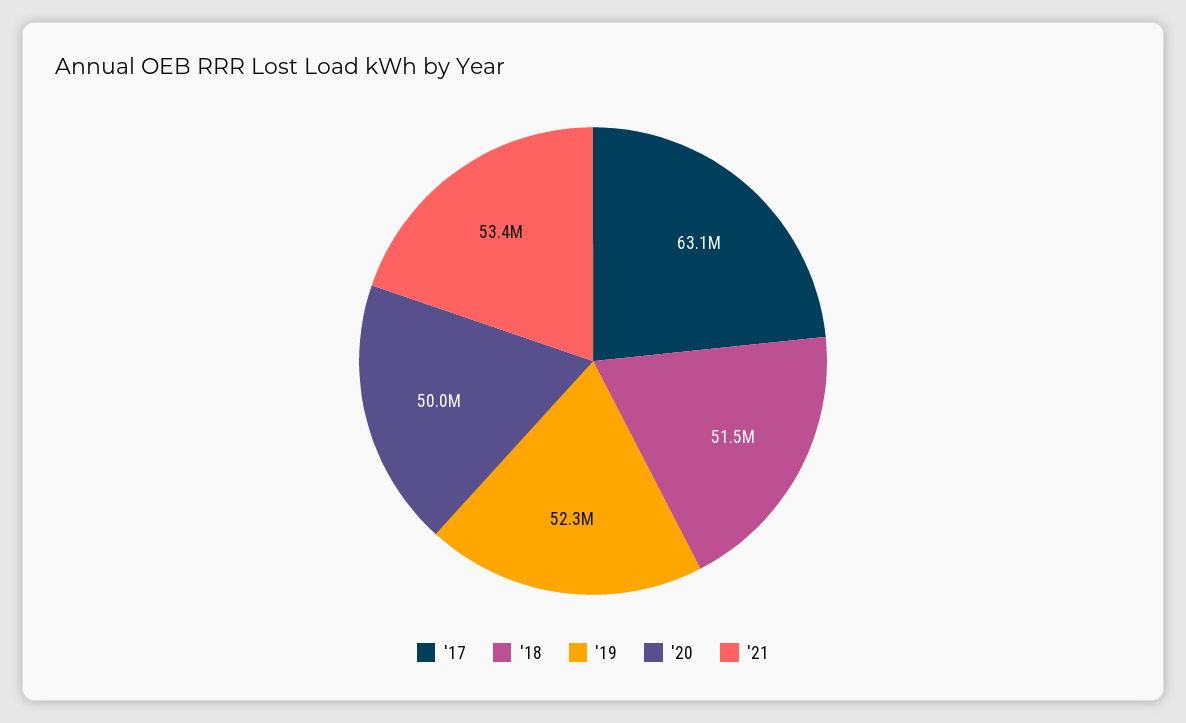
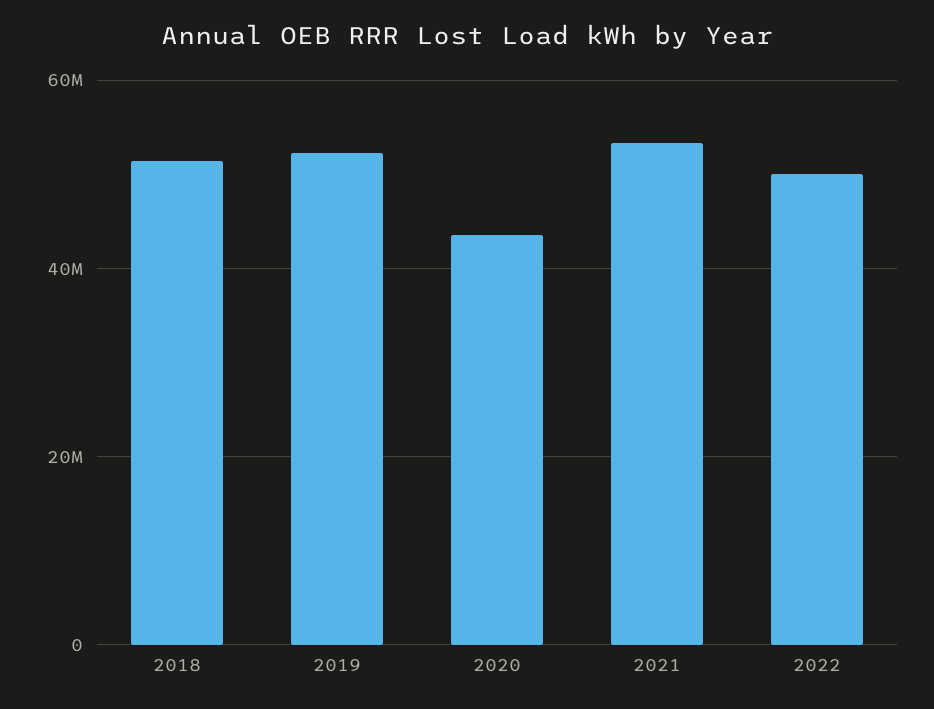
'17: 63100000 -> none
'20: 50000000 -> 44000000
2022: none -> 50000000

